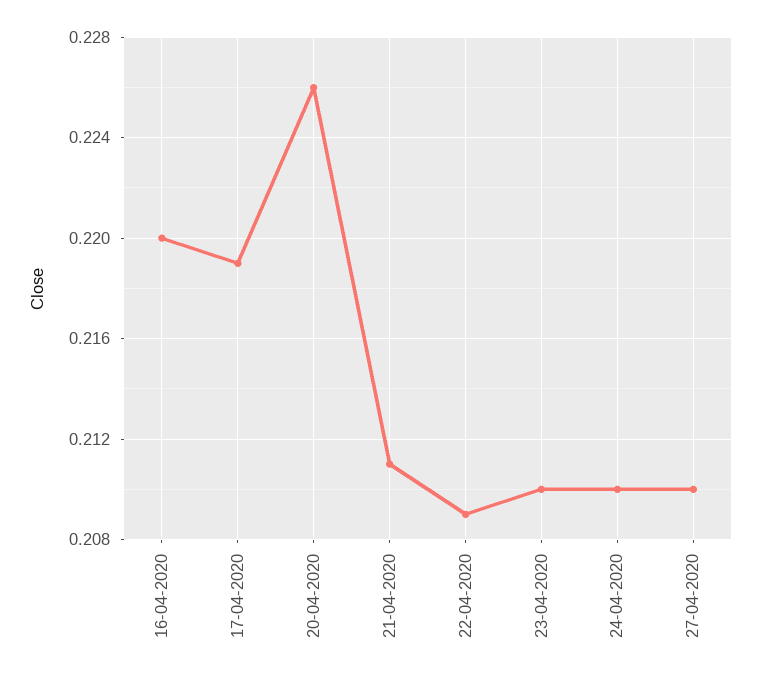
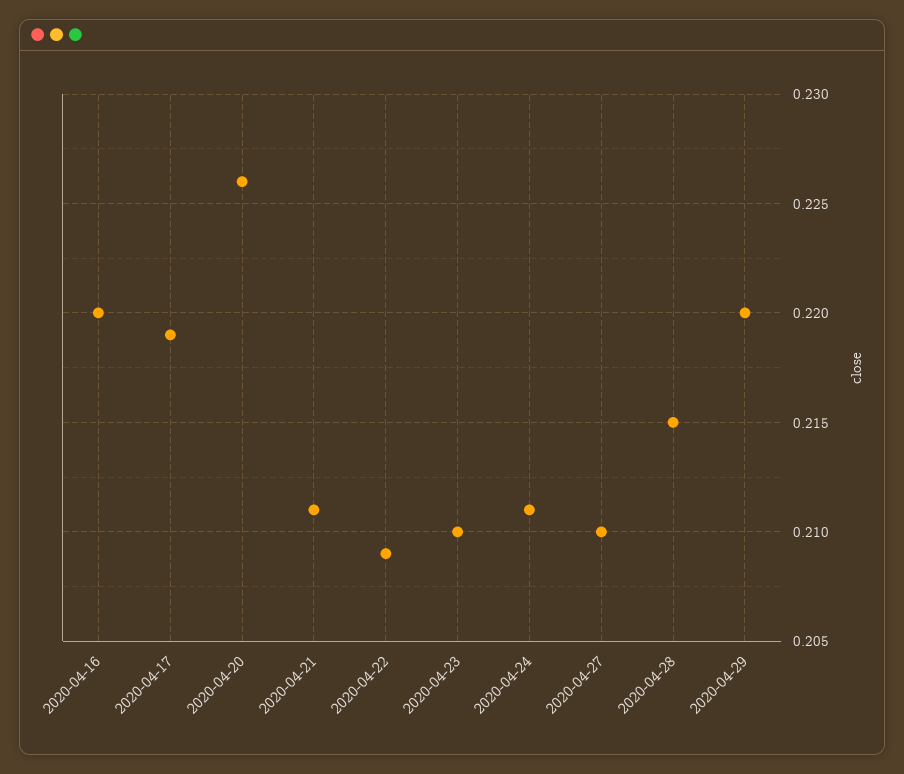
24-04-2020: 0.21 -> 0.211
2020-04-28: none -> 0.215
2020-04-29: none -> 0.22

